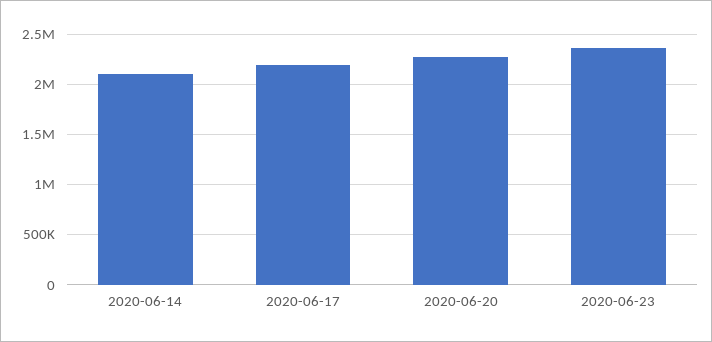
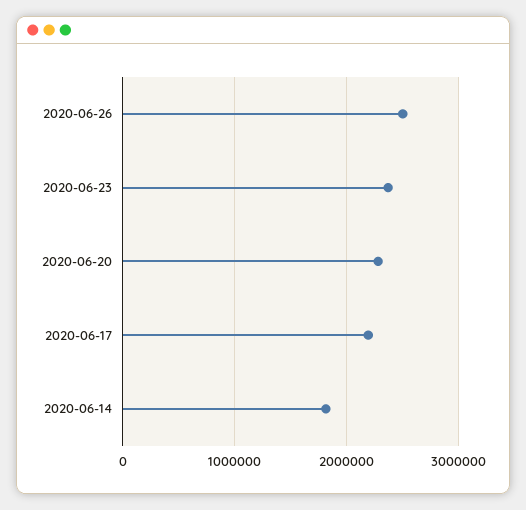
2020-06-14: 2100000 -> 1800000
2020-06-26: none -> 2500000

